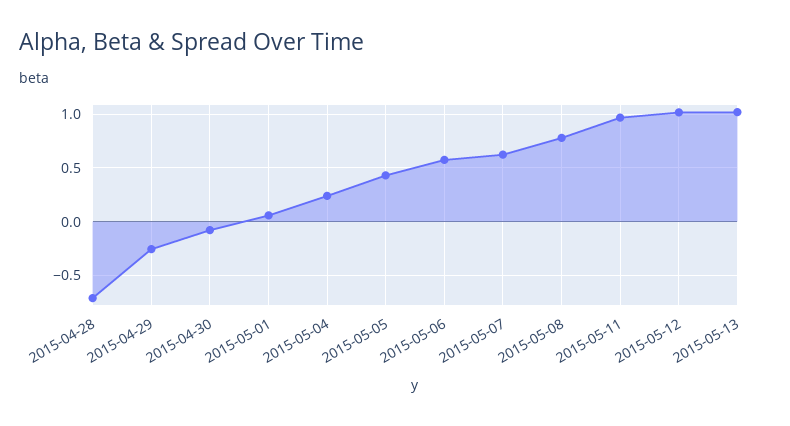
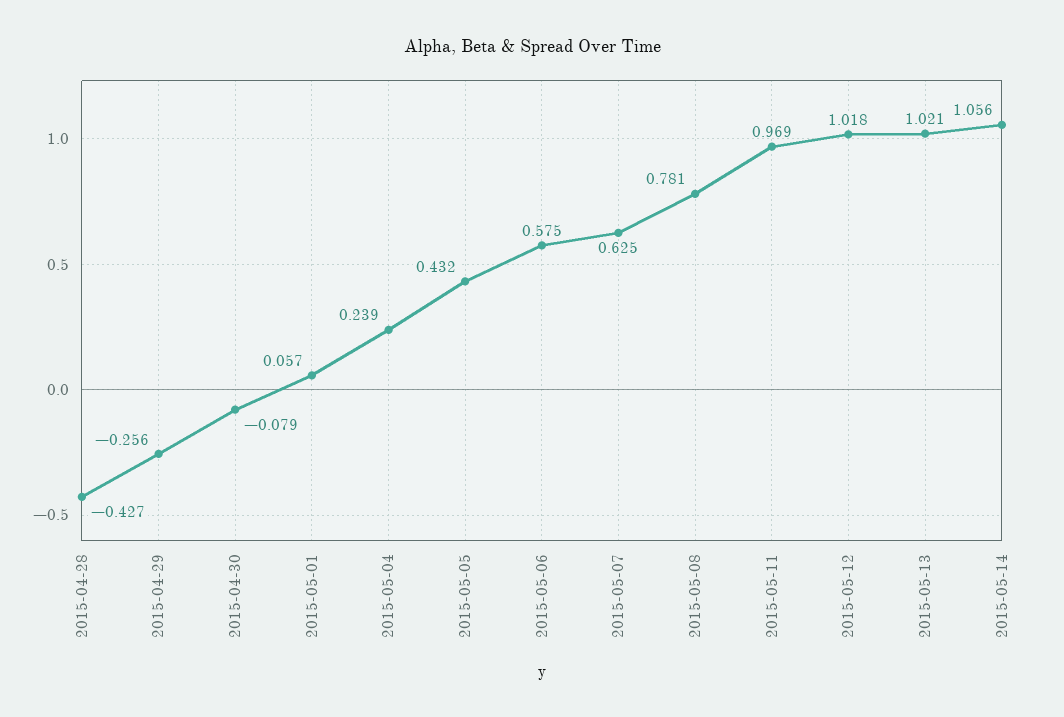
2015-04-28: -0.7 -> -0.427
2015-05-14: none -> 1.056

